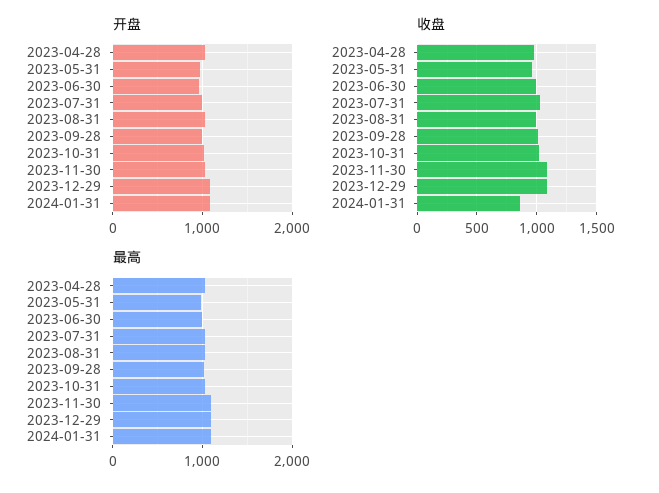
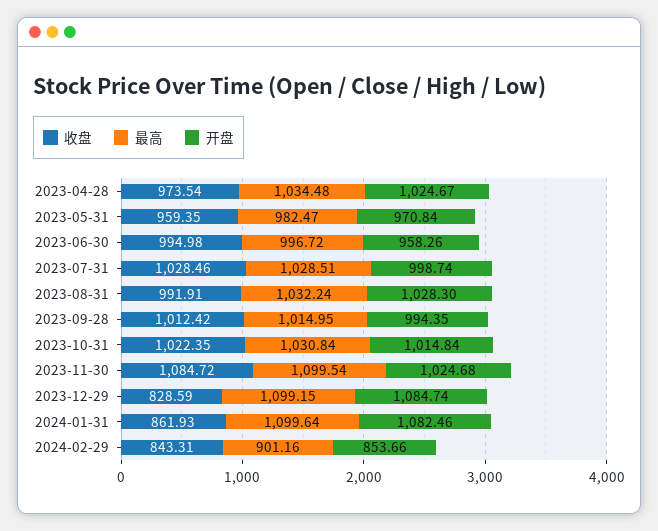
收盘, 2023-12-29: 1100 -> 828.59
收盘, 2024-02-29: none -> 843.31
最高, 2024-02-29: none -> 901.16
开盘, 2024-02-29: none -> 853.66

